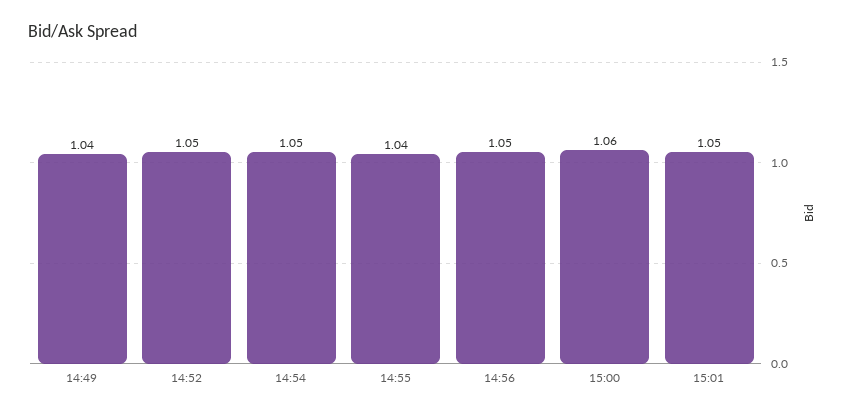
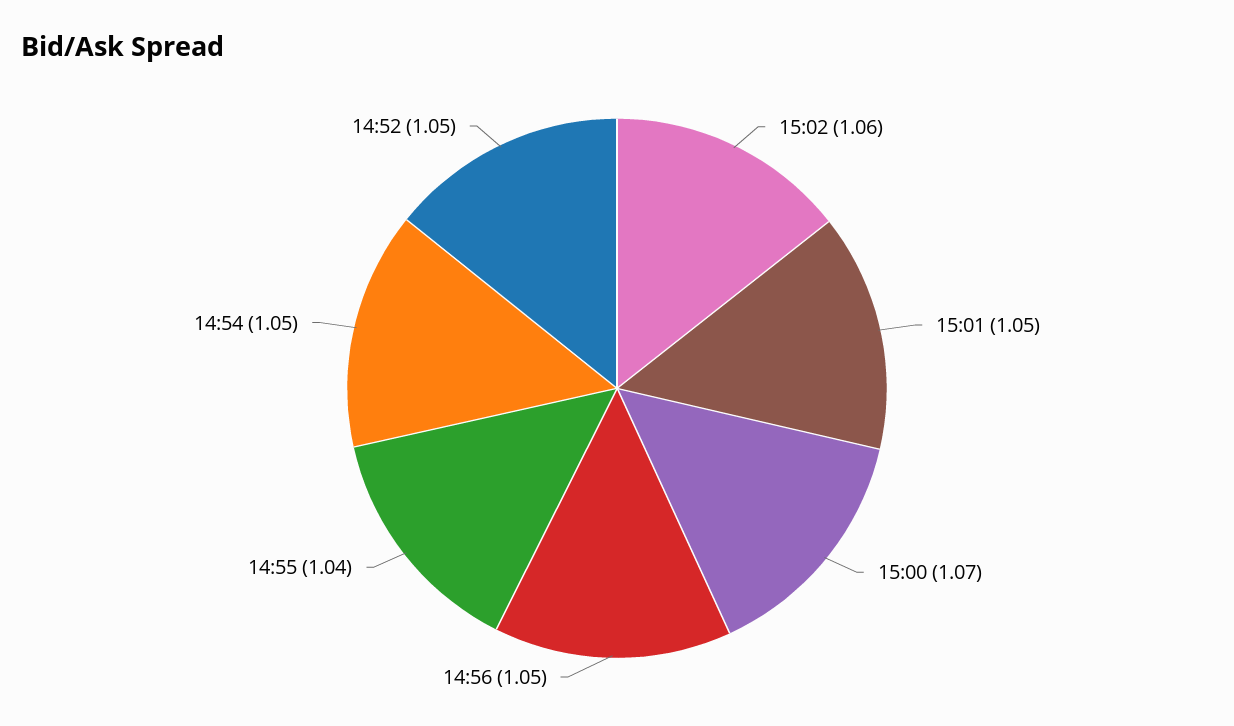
14:49: 1.04 -> none
15:00: 1.06 -> 1.07
15:02: none -> 1.06

